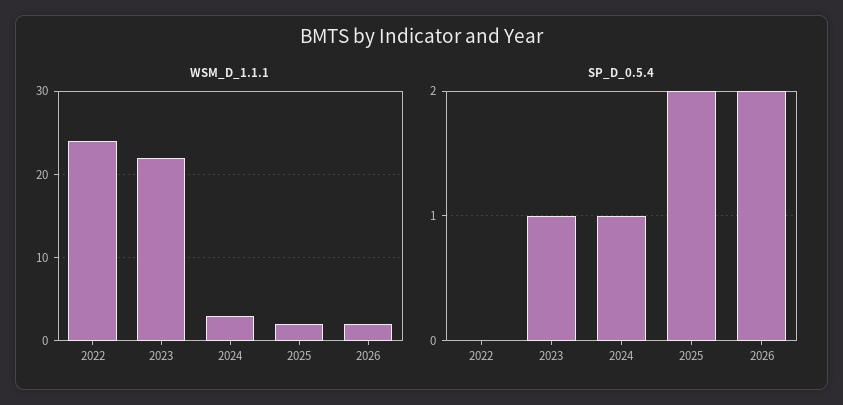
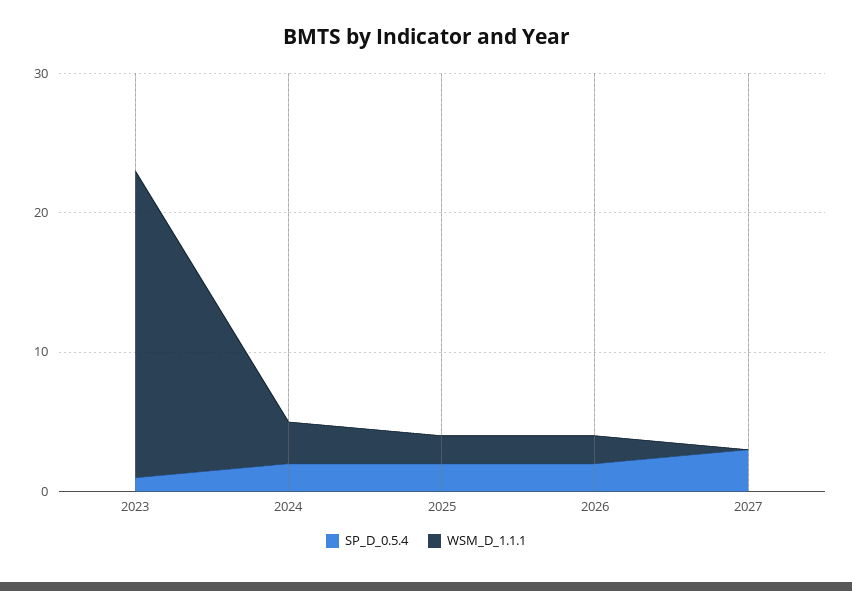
WSM_D_1.1.1, 2022: 24 -> none
SP_D_0.5.4, 2022: 0 -> none
SP_D_0.5.4, 2024: 1 -> 2
SP_D_0.5.4, 2027: none -> 3
WSM_D_1.1.1, 2027: none -> 0

